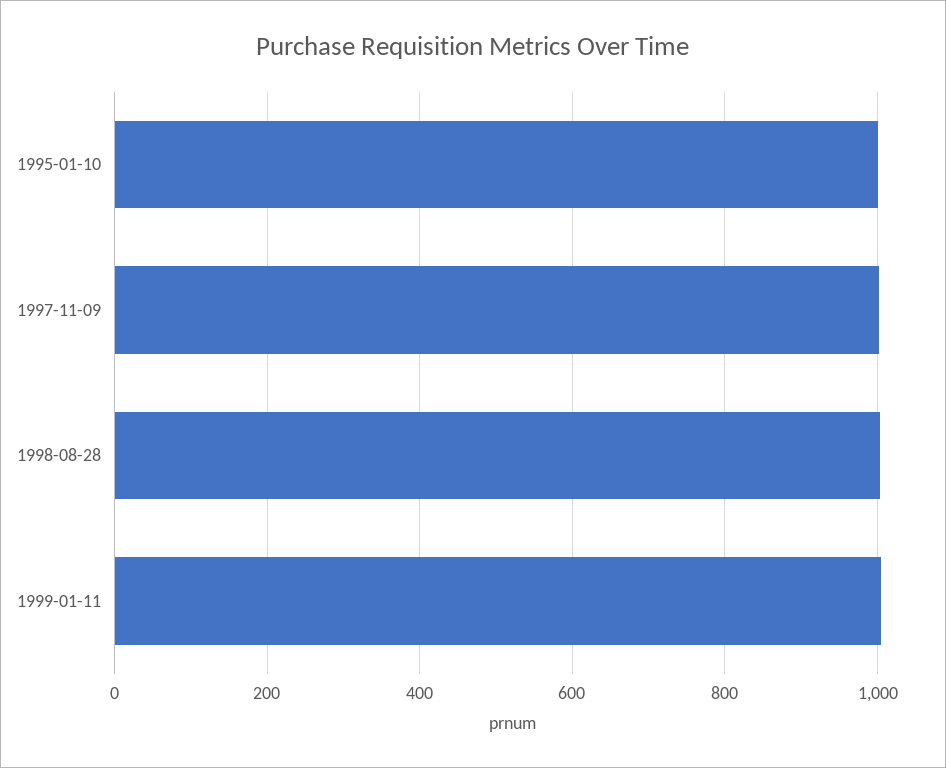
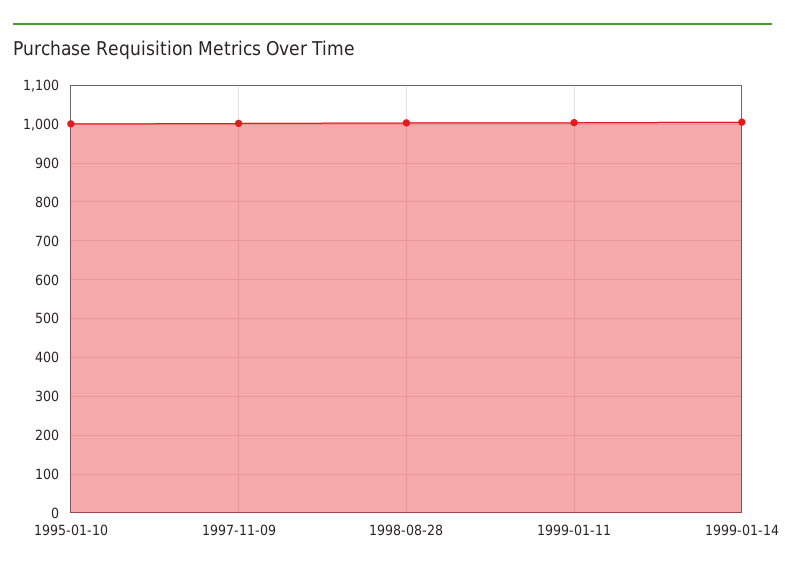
1999-01-14: none -> 1000

